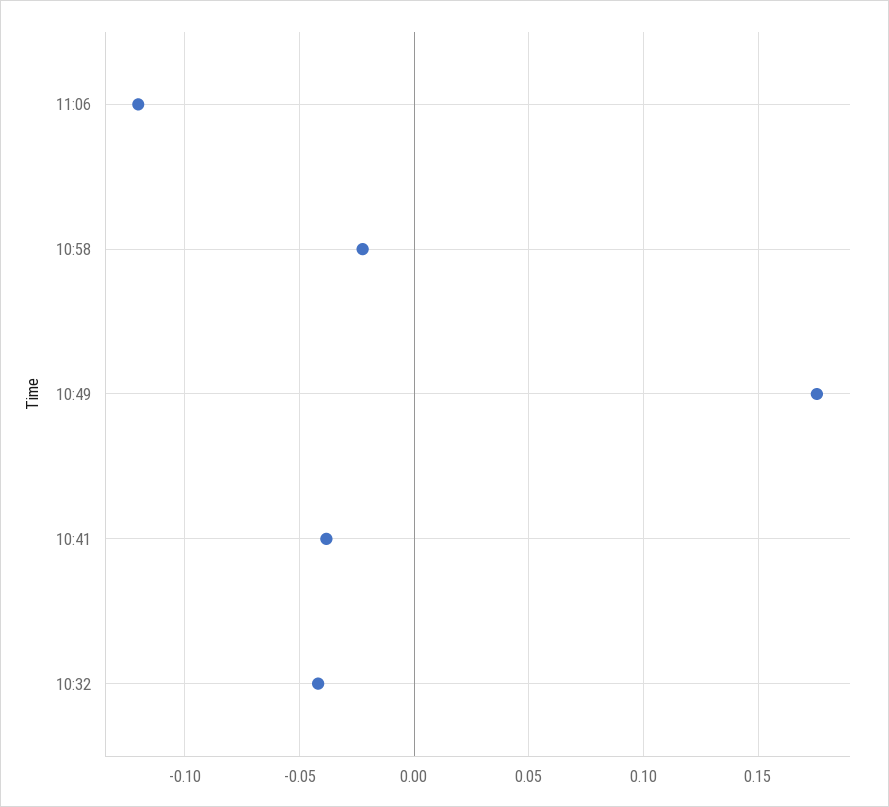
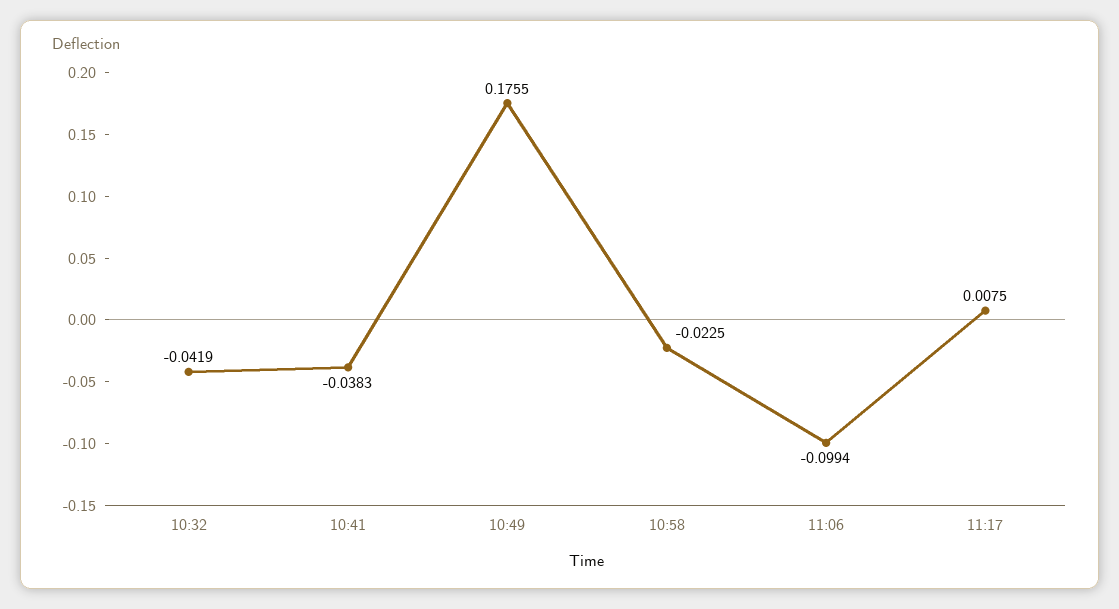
11:06: -0.12 -> -0.0994
11:17: none -> 0.0075

